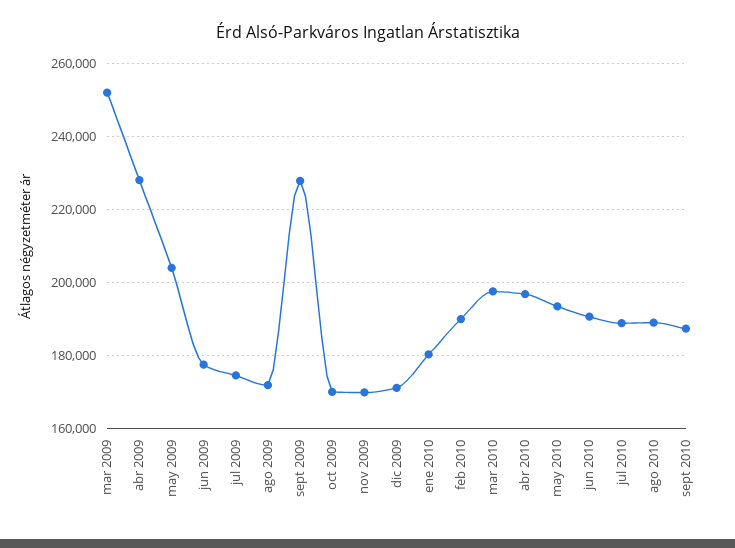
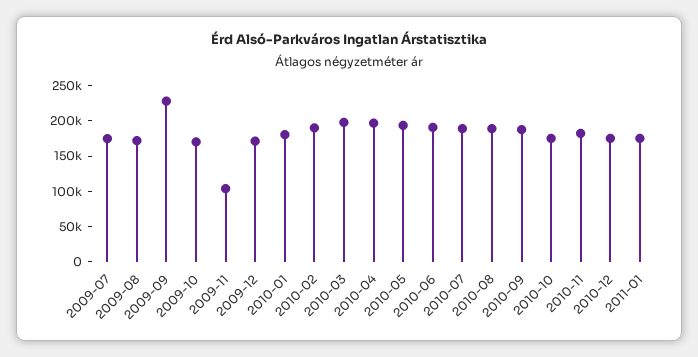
mar 2009: 252000 -> none
abr 2009: 228000 -> none
may 2009: 204000 -> none
jun 2009: 178000 -> none
nov 2009: 170000 -> 100000
2010-10: none -> 175000
2010-11: none -> 175000
2010-12: none -> 175000
2011-01: none -> 175000

